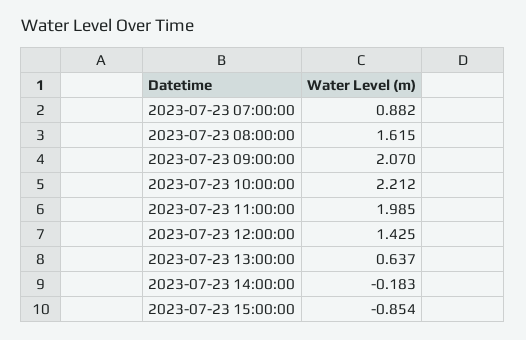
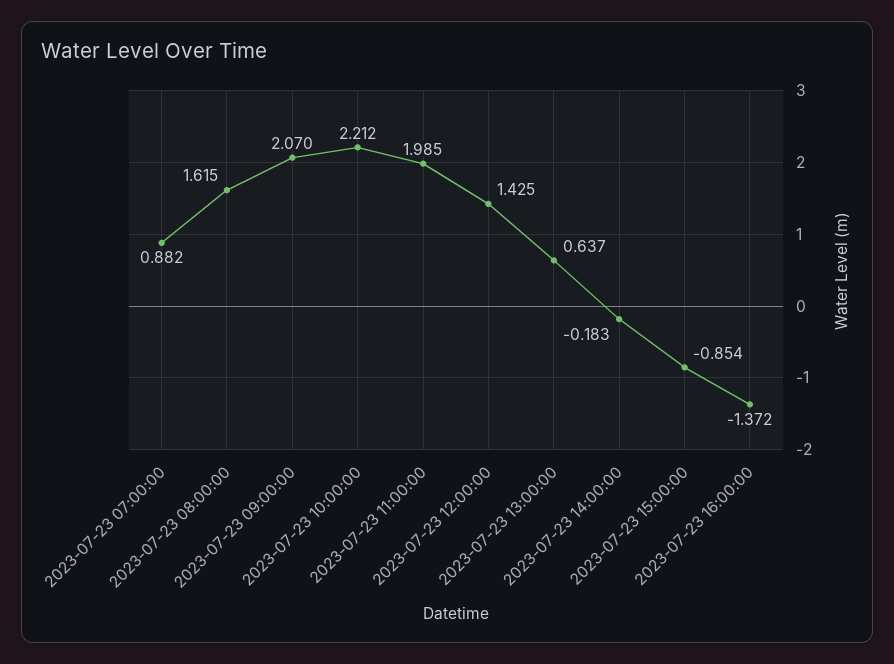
2023-07-23 16:00:00: none -> -1.372

